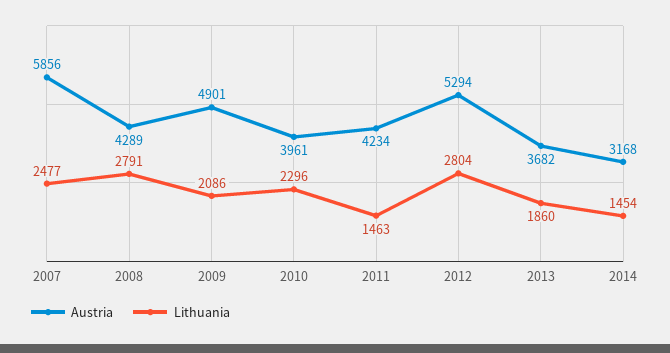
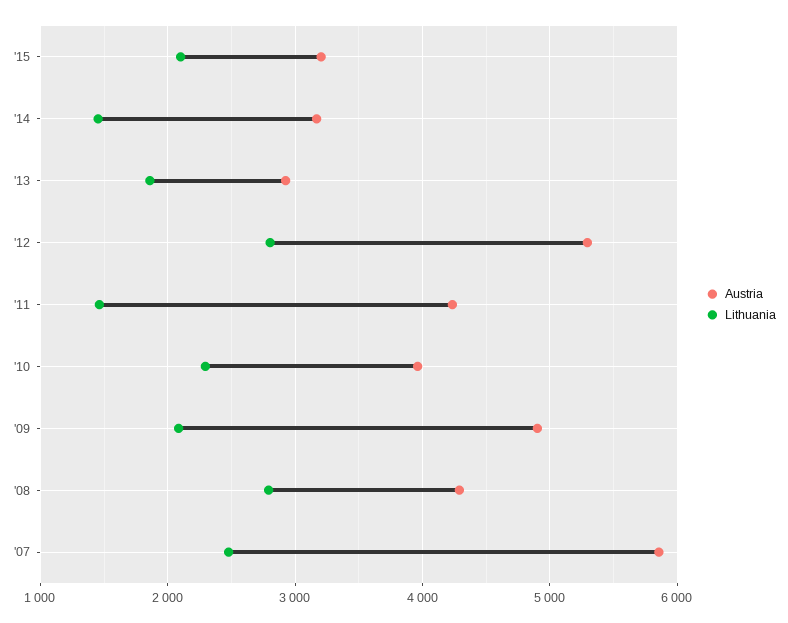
Austria, 2013: 3682 -> 2900
Austria, '15: none -> 3200
Lithuania, '15: none -> 2100

